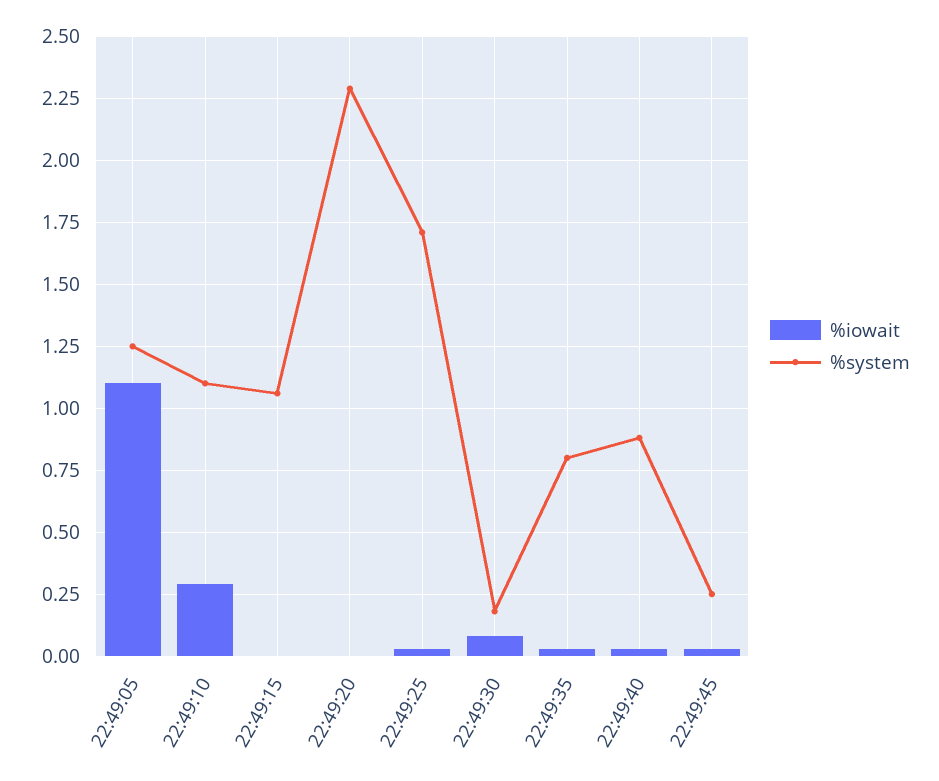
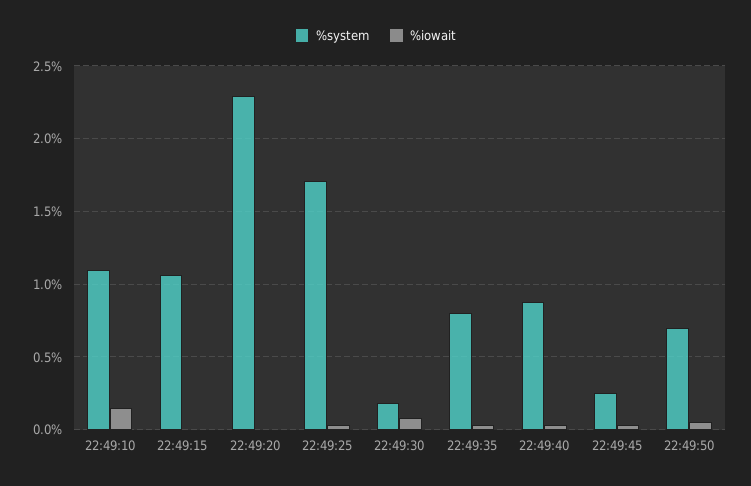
%iowait, 22:49:05: 1.1 -> none
%system, 22:49:05: 1.25 -> none
%iowait, 22:49:10: 0.3 -> 0.15
%system, 22:49:50: none -> 0.7
%iowait, 22:49:50: none -> 0.05

